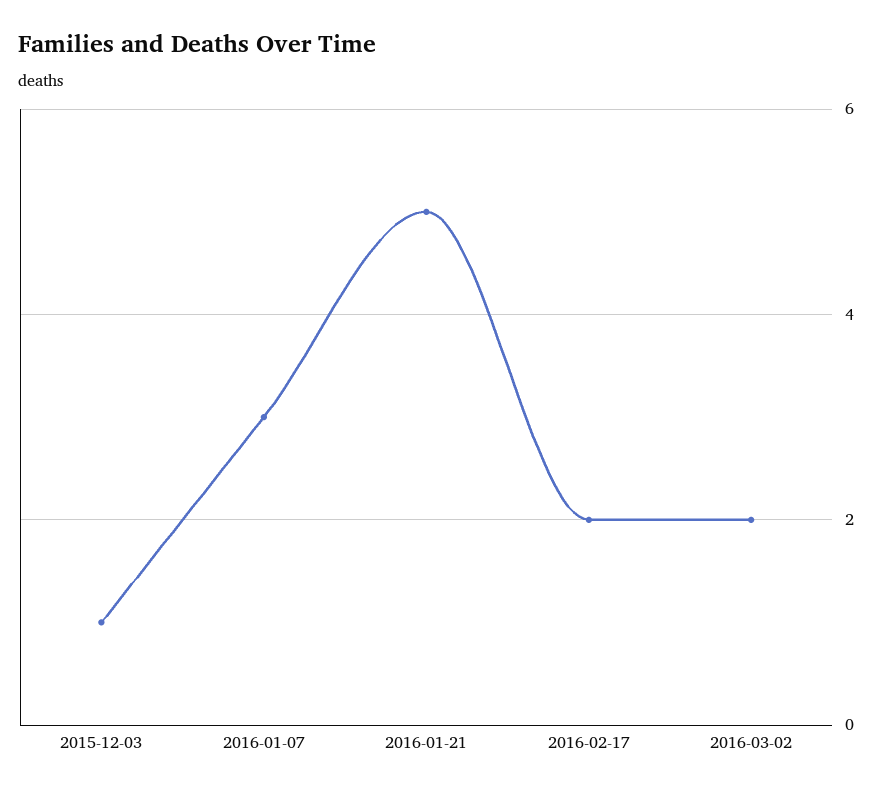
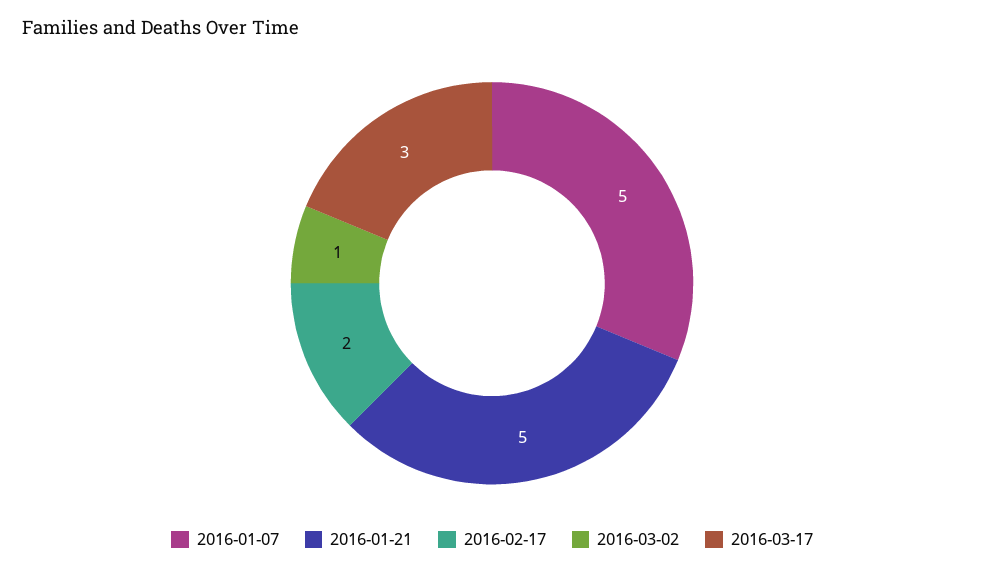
2015-12-03: 1 -> none
2016-01-07: 3 -> 5
2016-03-02: 2 -> 1
2016-03-17: none -> 3

